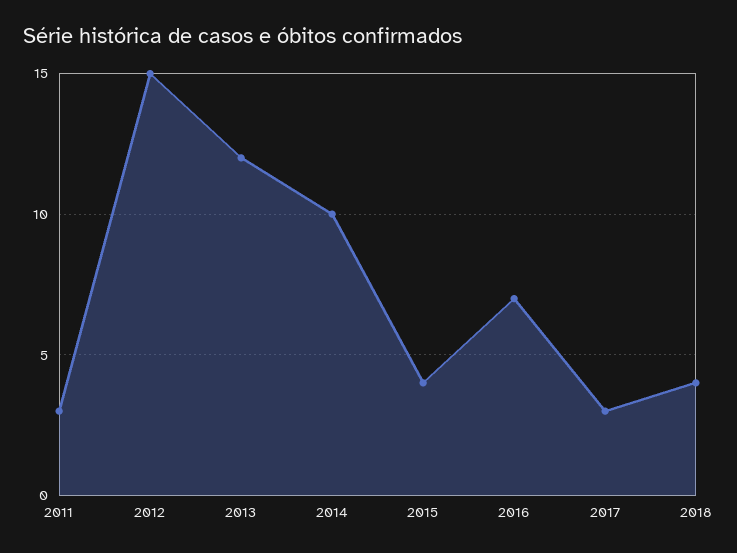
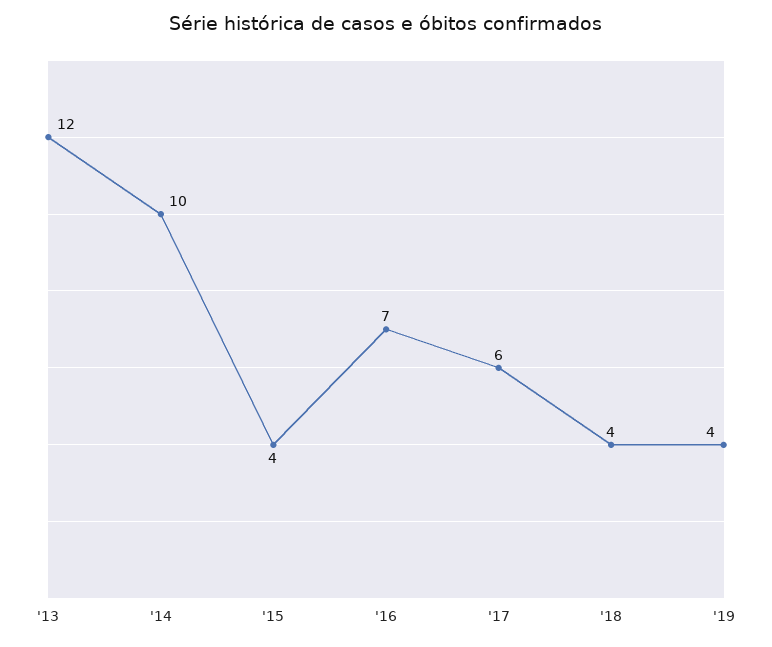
2011: 3 -> none
2012: 15 -> none
2017: 3 -> 6
'19: none -> 4

